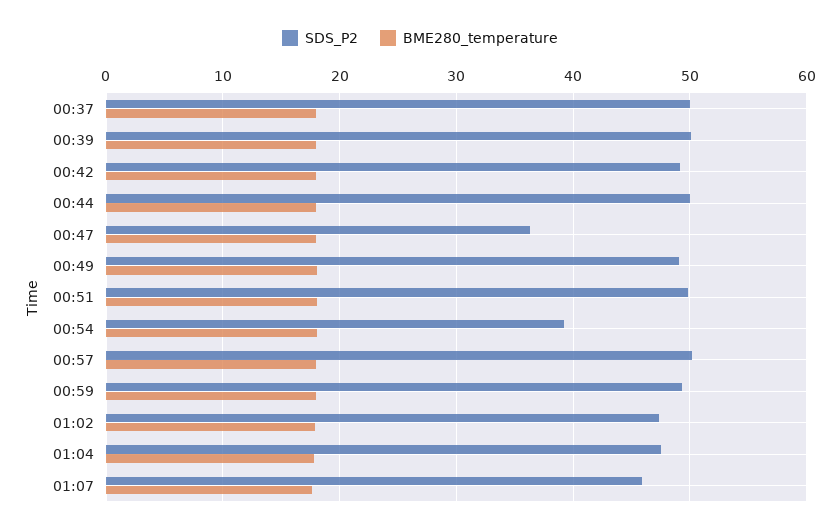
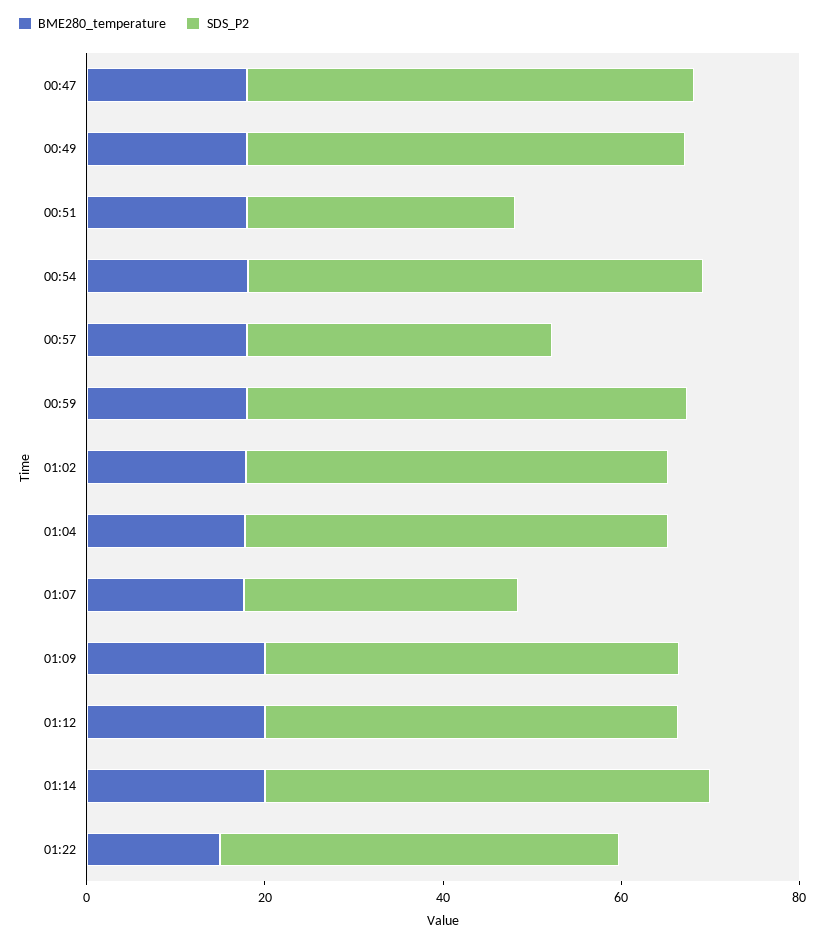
SDS_P2, 00:37: 50 -> none
BME280_temperature, 00:37: 18 -> none
SDS_P2, 00:39: 50 -> none
BME280_temperature, 00:39: 18 -> none
SDS_P2, 00:42: 49 -> none
BME280_temperature, 00:42: 18 -> none
SDS_P2, 00:44: 50 -> none
BME280_temperature, 00:44: 18 -> none
SDS_P2, 00:47: 36 -> 50
SDS_P2, 00:51: 50 -> 30
SDS_P2, 00:54: 39 -> 50
SDS_P2, 00:57: 50 -> 35
SDS_P2, 01:07: 46 -> 30
BME280_temperature, 01:09: none -> 20
SDS_P2, 01:09: none -> 45
BME280_temperature, 01:12: none -> 20
SDS_P2, 01:12: none -> 45
BME280_temperature, 01:14: none -> 20
SDS_P2, 01:14: none -> 50
BME280_temperature, 01:22: none -> 15
SDS_P2, 01:22: none -> 45

